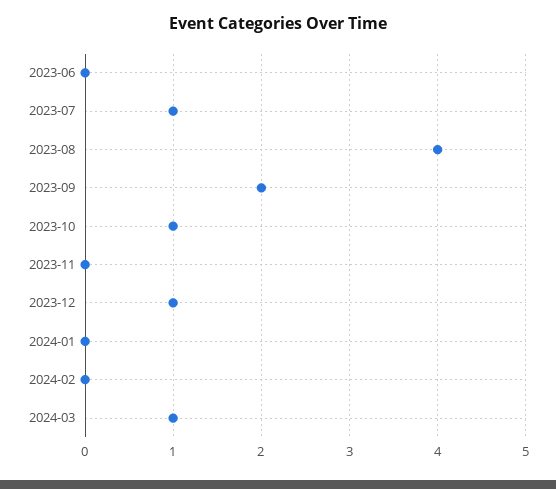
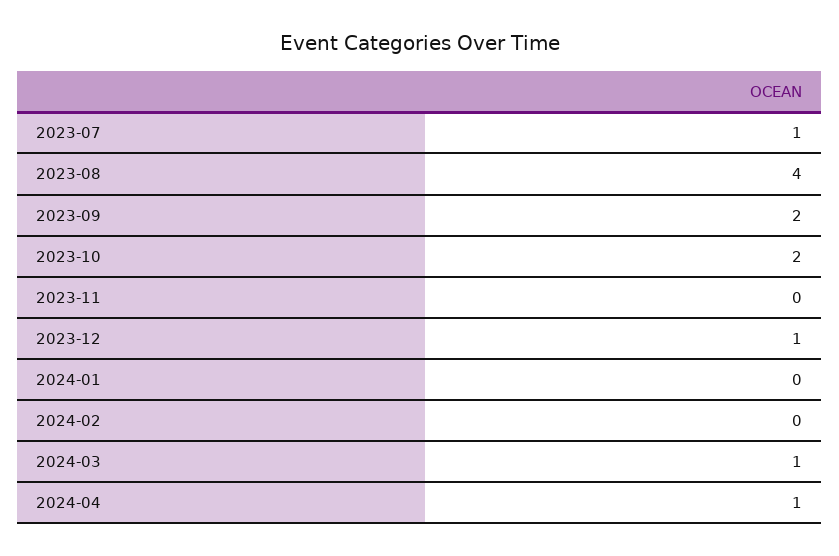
2023-06: 0 -> none
2023-10: 1 -> 2
2024-04: none -> 1

